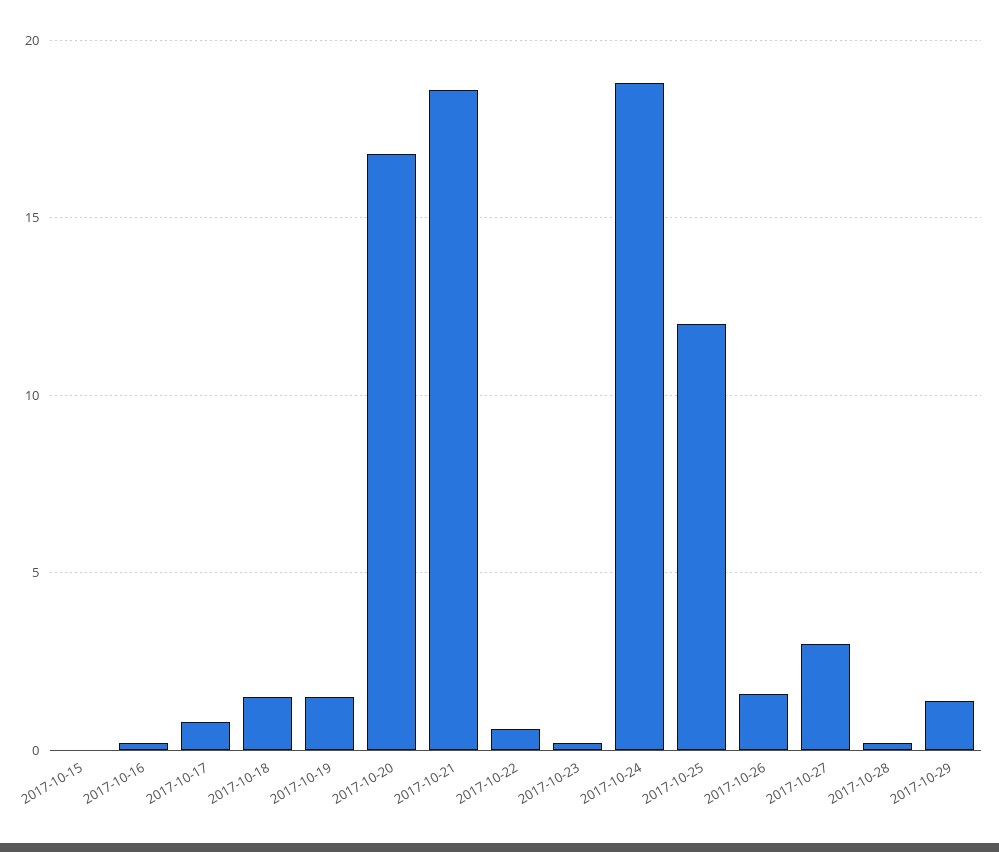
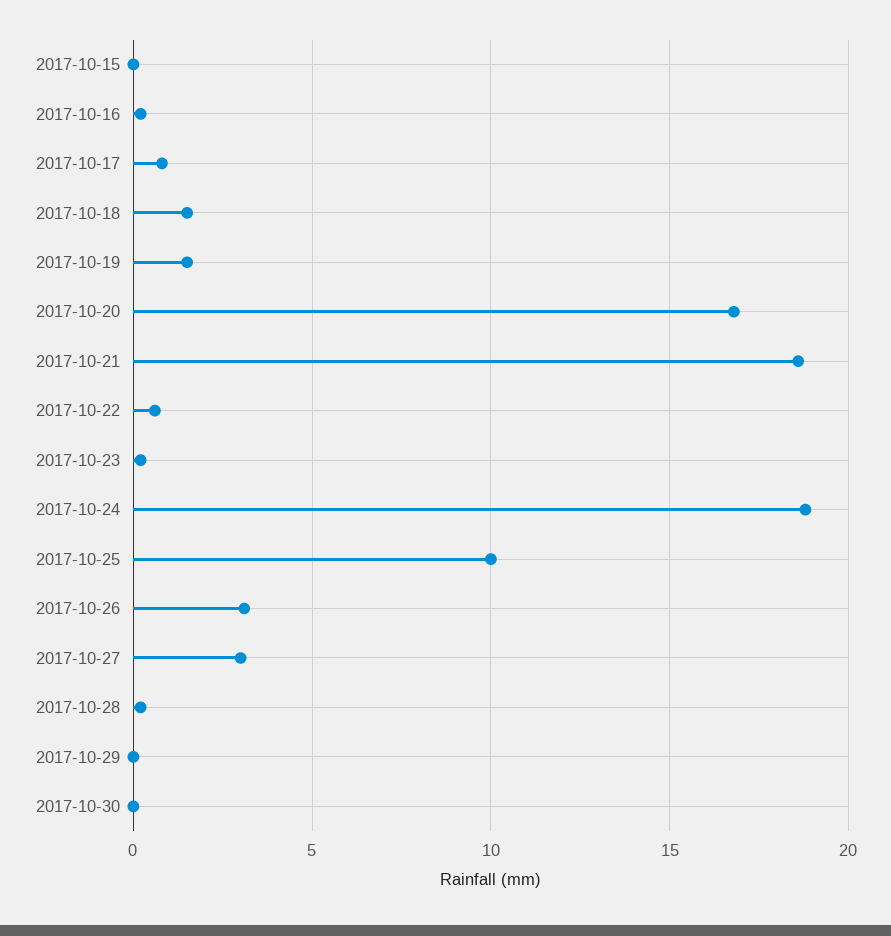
2017-10-25: 12 -> 10
2017-10-26: 1.5 -> 3
2017-10-29: 1.5 -> 0
2017-10-30: none -> 0

